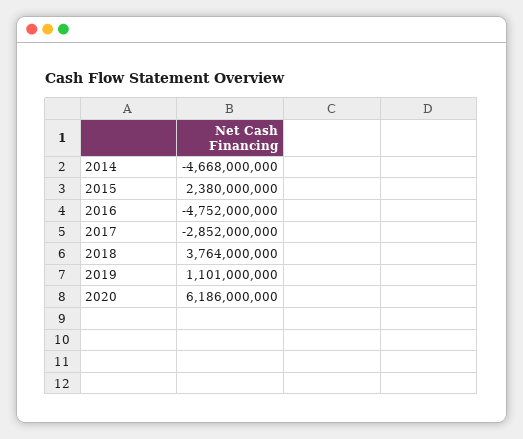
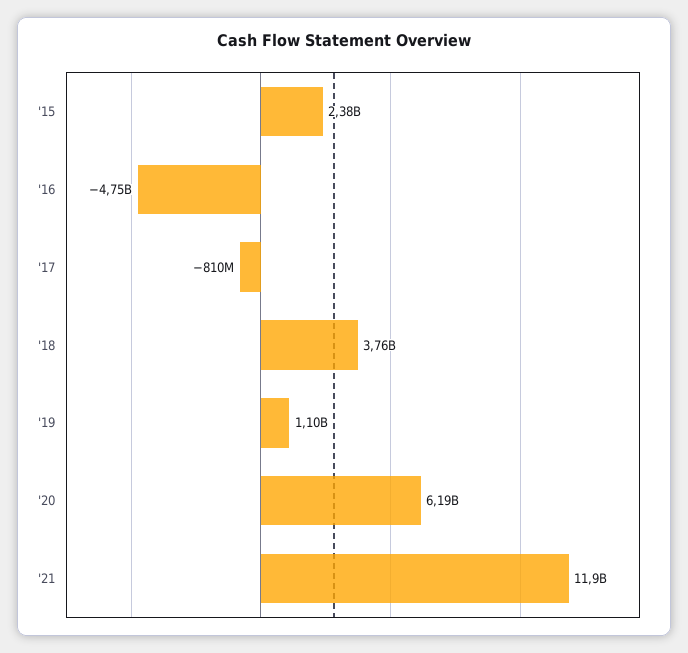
2014: -4668000000 -> none
2017: -2852000000 -> -810000000
'21: none -> 11900000000

